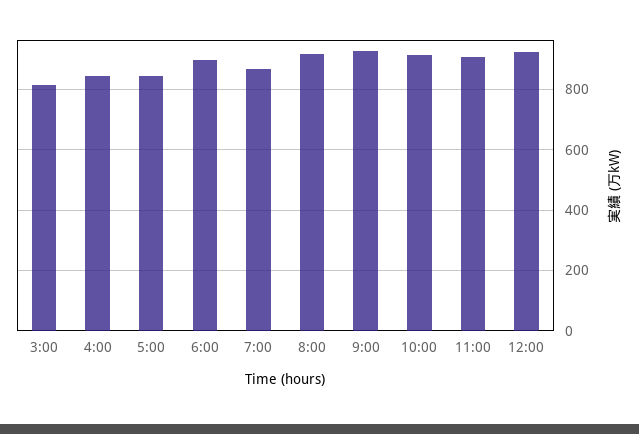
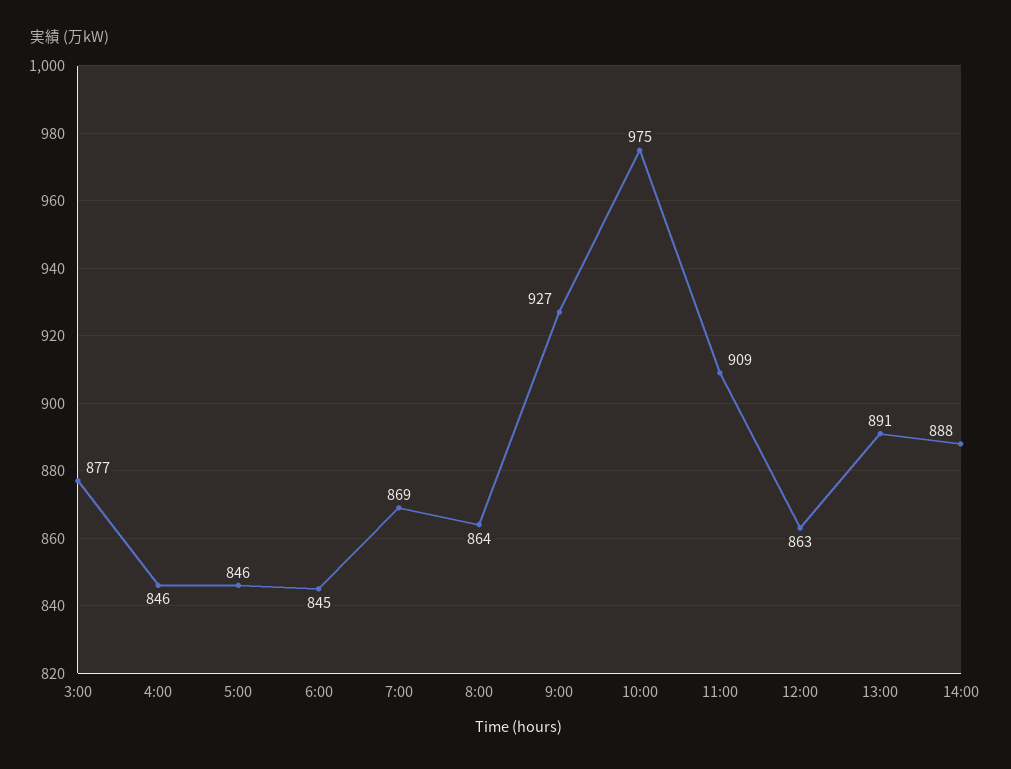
3:00: 820 -> 877
6:00: 900 -> 845
8:00: 920 -> 864
10:00: 920 -> 975
12:00: 920 -> 863
13:00: none -> 891
14:00: none -> 888

